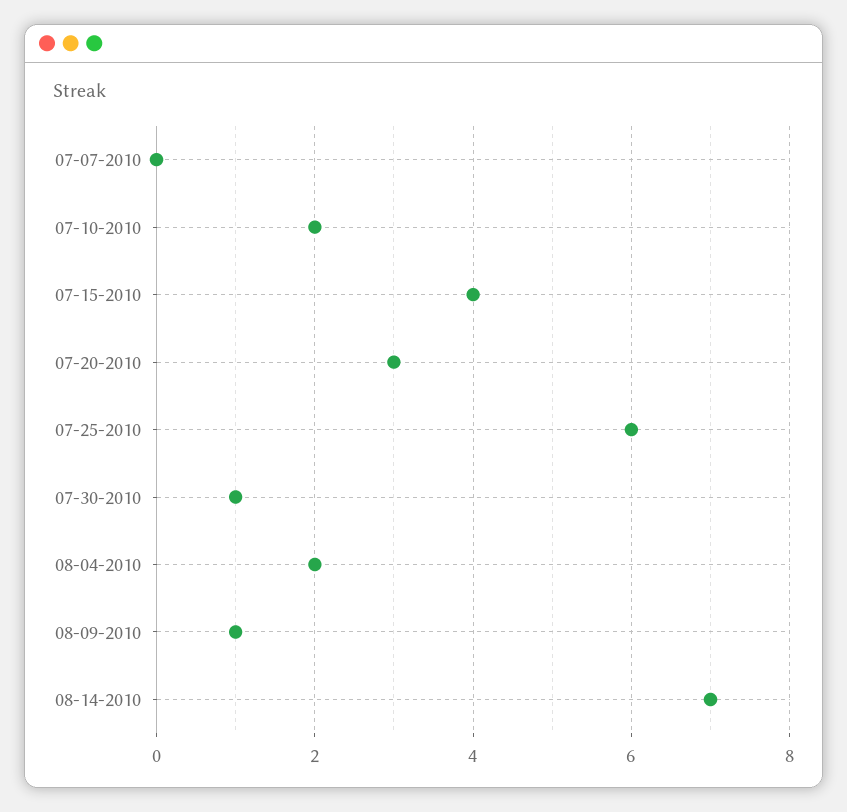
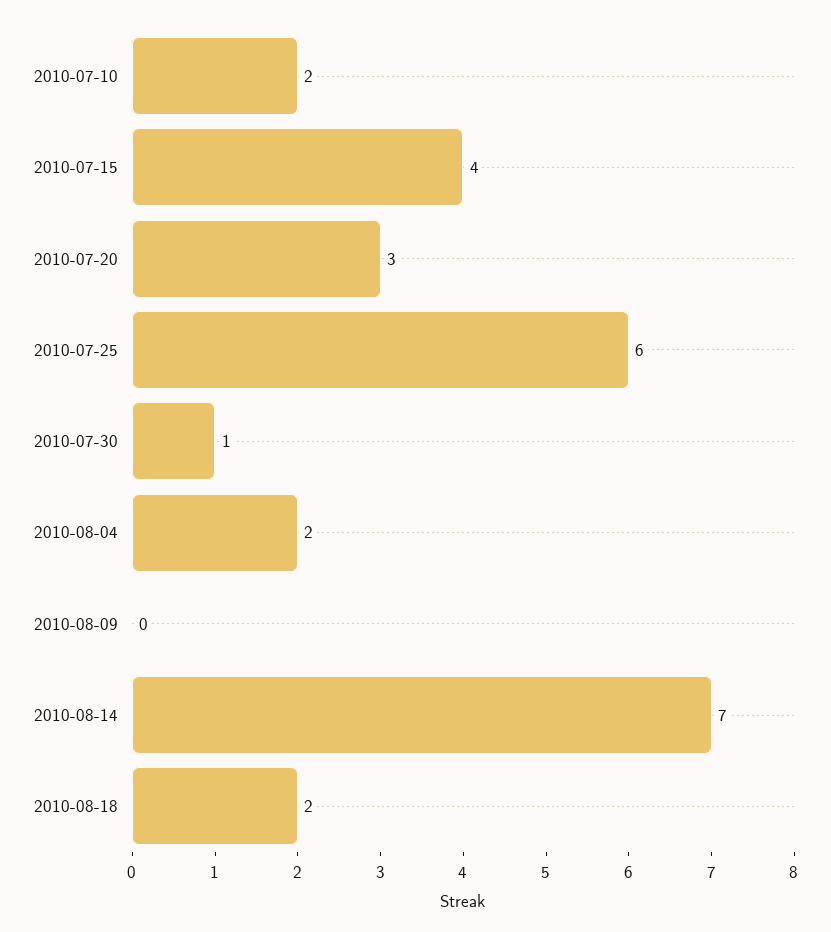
07-07-2010: 0 -> none
08-09-2010: 1 -> 0
2010-08-18: none -> 2

